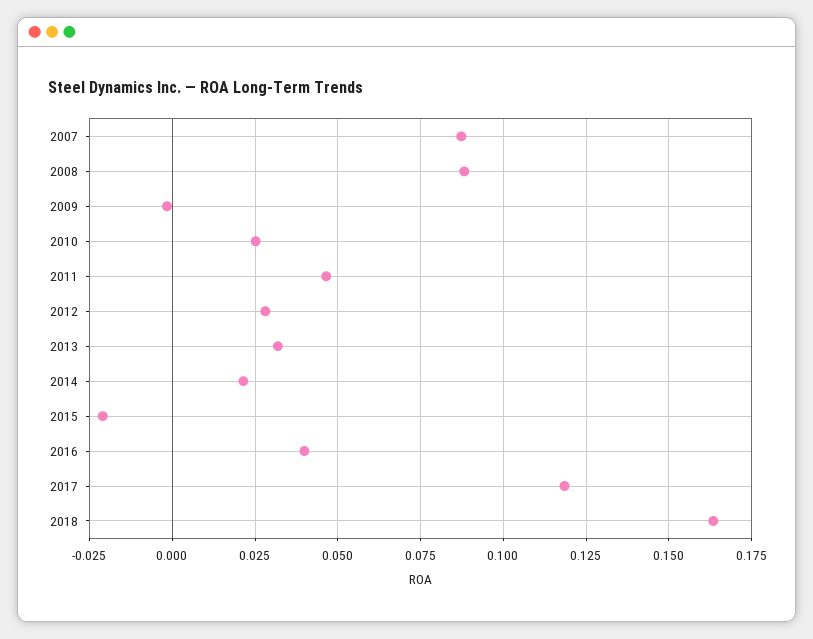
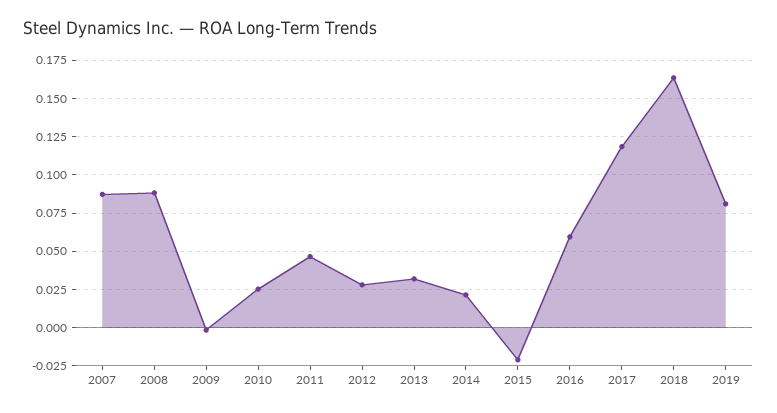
2016: 0.04 -> 0.06
2019: none -> 0.08

